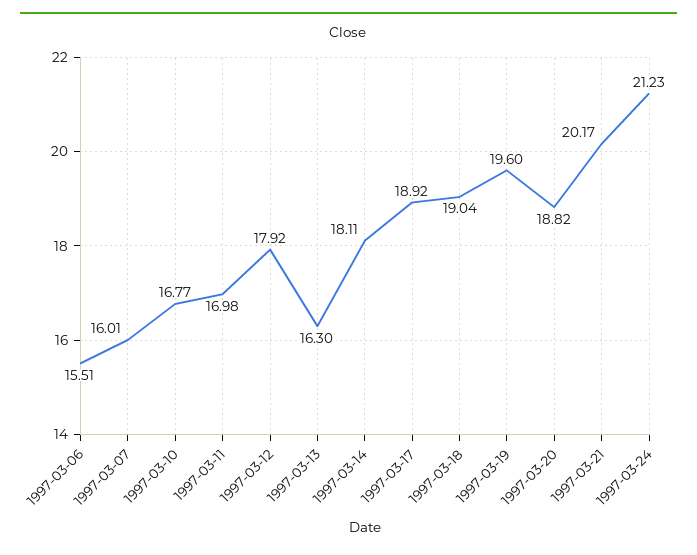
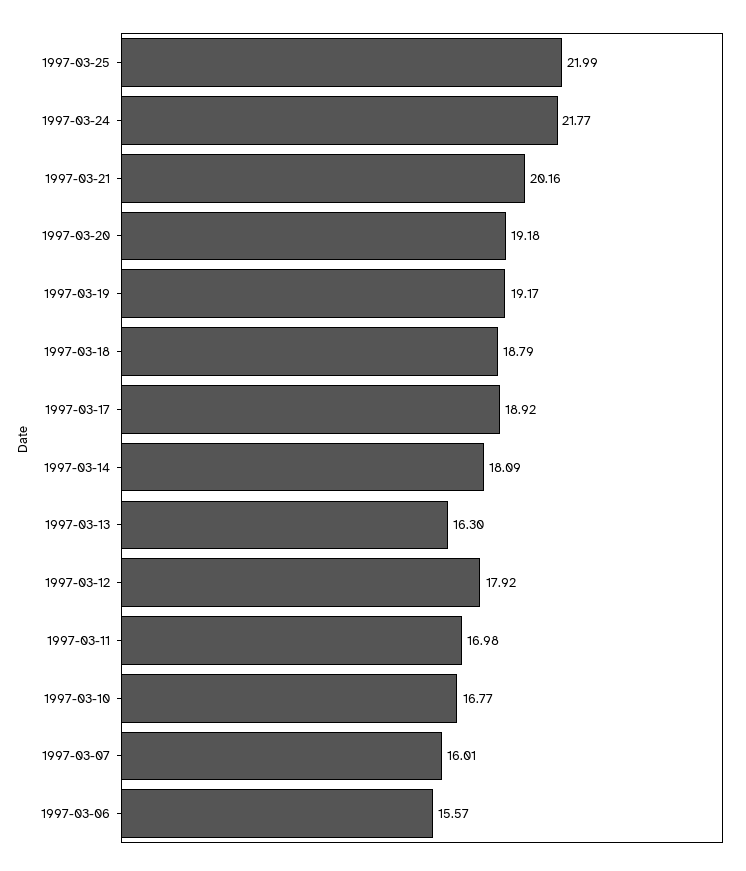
1997-03-06: 15.51 -> 15.57
1997-03-14: 18.11 -> 18.09
1997-03-18: 19.04 -> 18.79
1997-03-19: 19.6 -> 19.17
1997-03-20: 18.82 -> 19.18
1997-03-21: 20.17 -> 20.16
1997-03-24: 21.23 -> 21.77
1997-03-25: none -> 21.99

